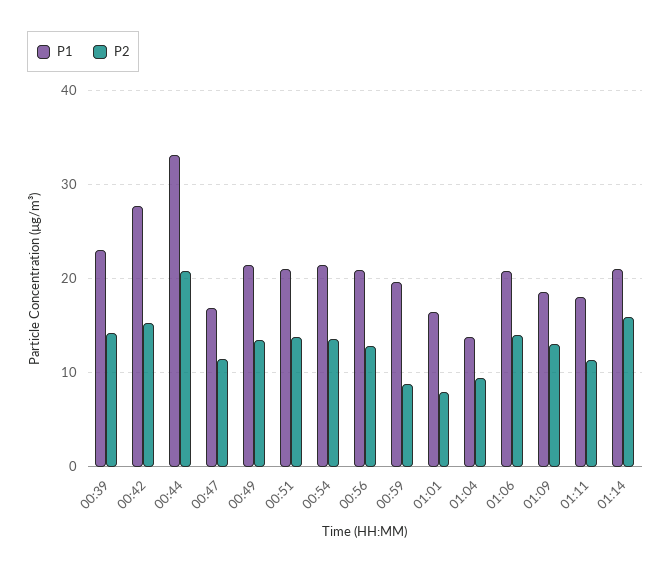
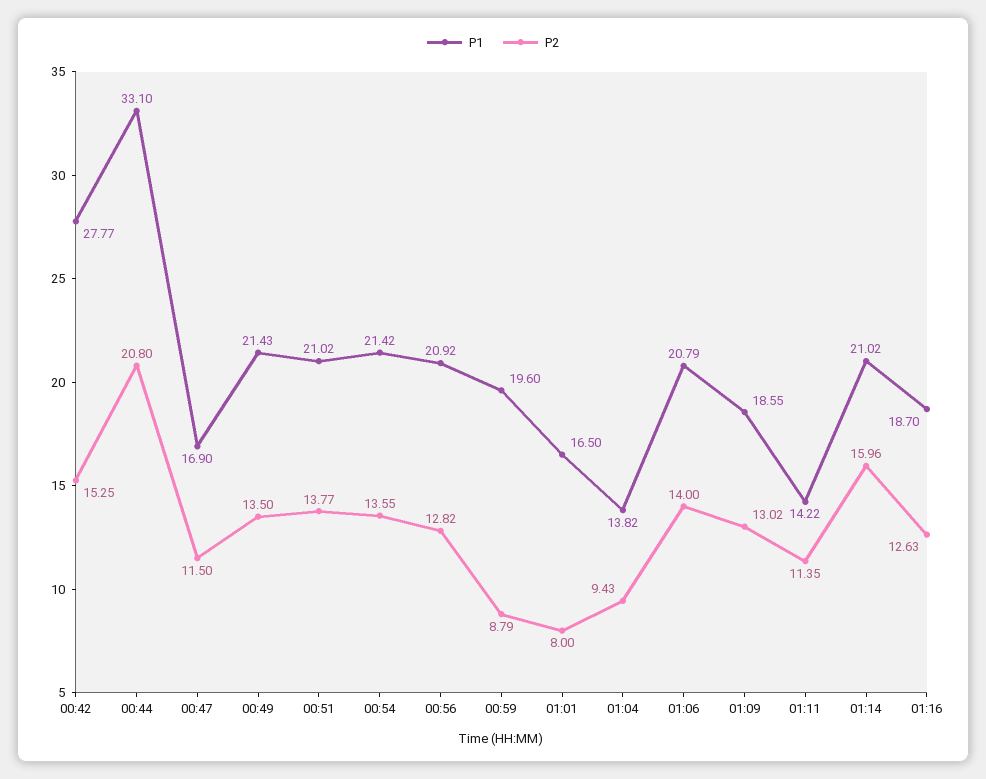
P1, 00:39: 23 -> none
P2, 00:39: 14 -> none
P1, 01:11: 18 -> 14.22
P1, 01:16: none -> 18.7
P2, 01:16: none -> 12.63

